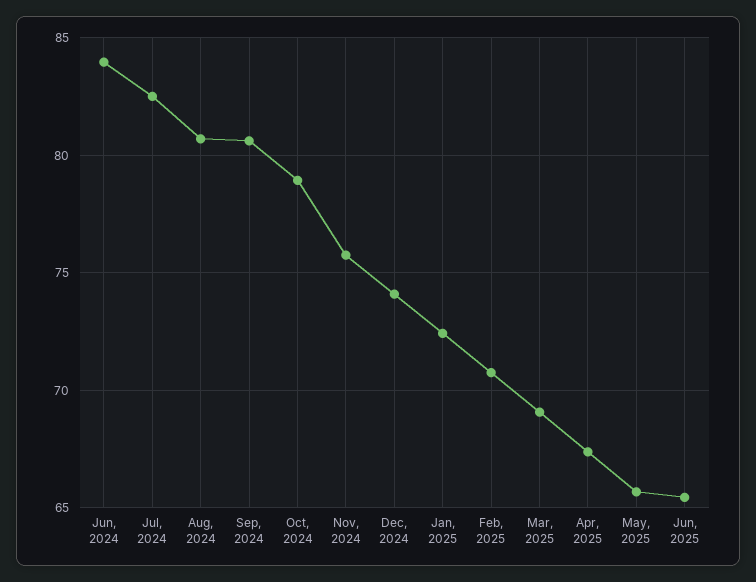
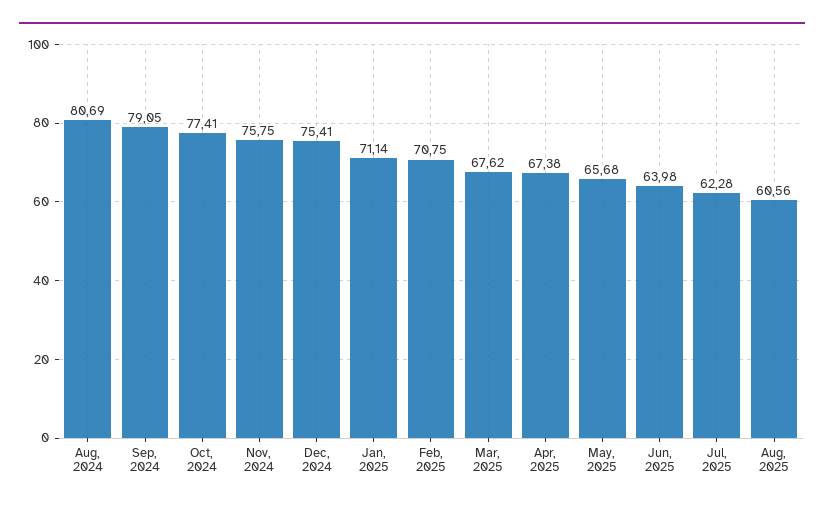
Jun, 2024: 84 -> none
Jul, 2024: 82.5 -> none
Sep, 2024: 80.5 -> 79.05
Oct, 2024: 79 -> 77.41
Dec, 2024: 74 -> 75.41
Jan, 2025: 72.5 -> 71.14
Mar, 2025: 69 -> 67.62
Jun, 2025: 65.5 -> 63.98
Jul, 2025: none -> 62.28
Aug, 2025: none -> 60.56

